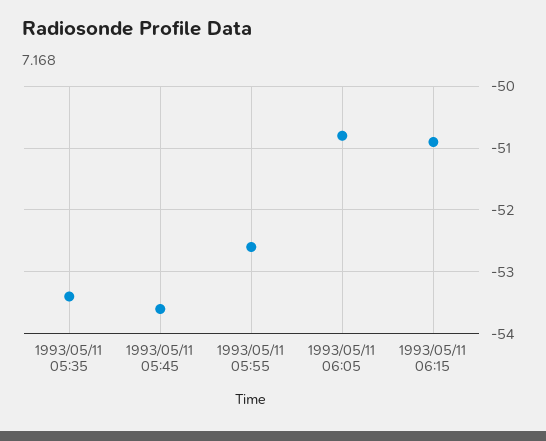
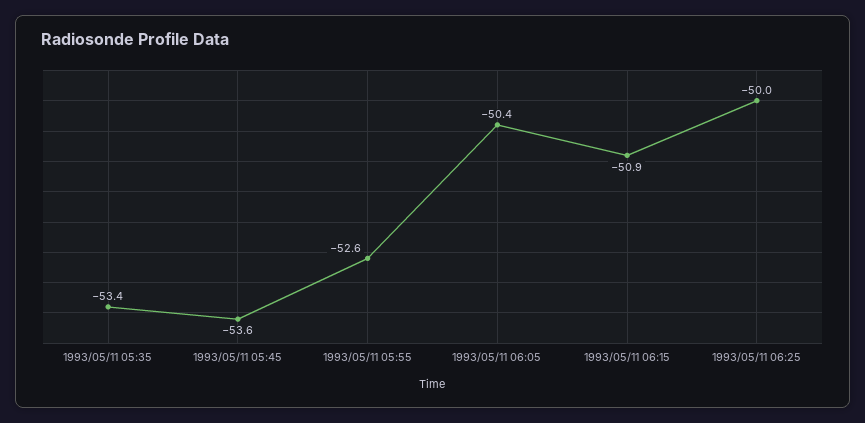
1993/05/11 06:05: -50.8 -> -50.4
1993/05/11 06:25: none -> -50

